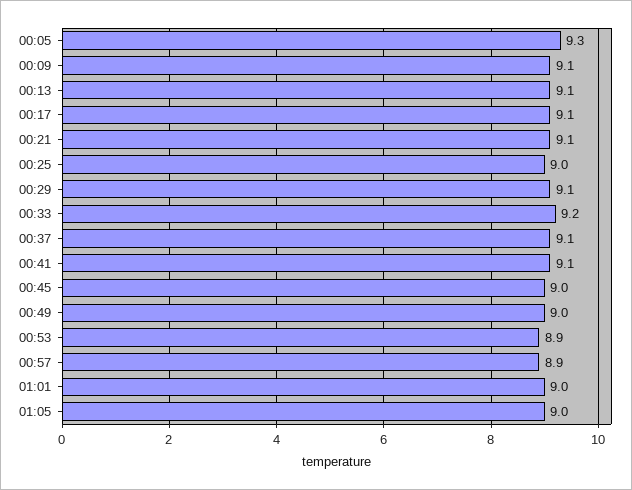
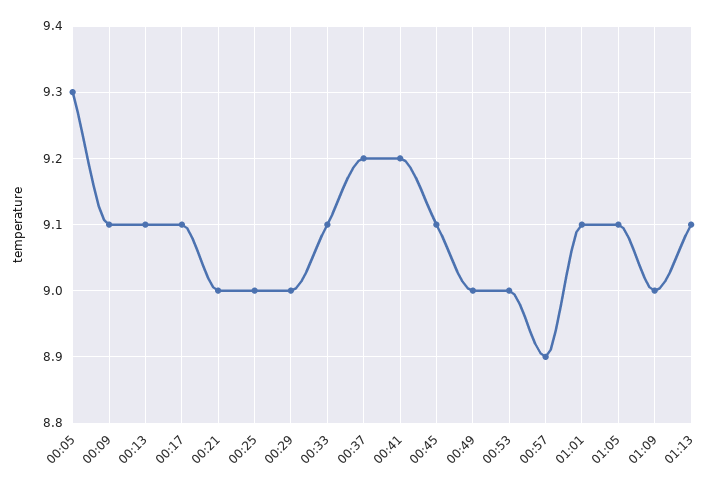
00:21: 9.1 -> 9
00:29: 9.1 -> 9
00:33: 9.2 -> 9.1
00:37: 9.1 -> 9.2
00:41: 9.1 -> 9.2
00:45: 9 -> 9.1
00:53: 8.9 -> 9
01:01: 9 -> 9.1
01:05: 9 -> 9.1
01:09: none -> 9
01:13: none -> 9.1

